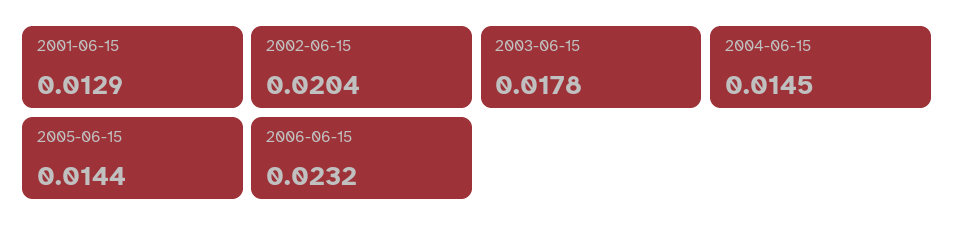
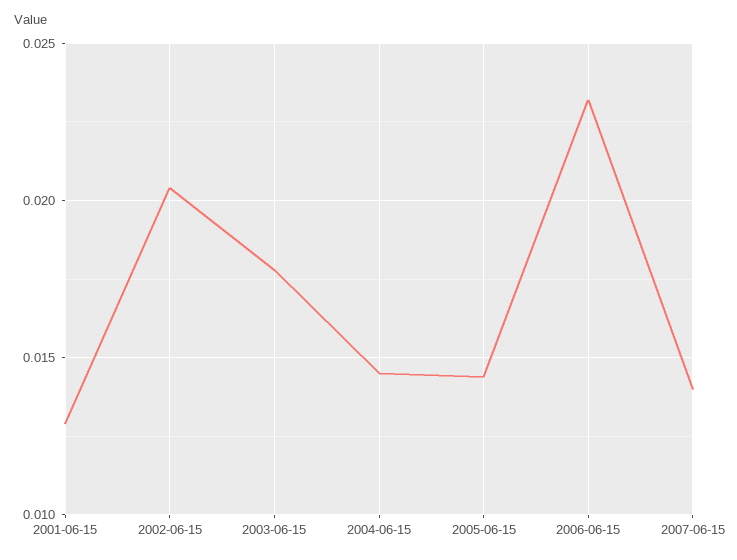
2007-06-15: none -> 0.014

